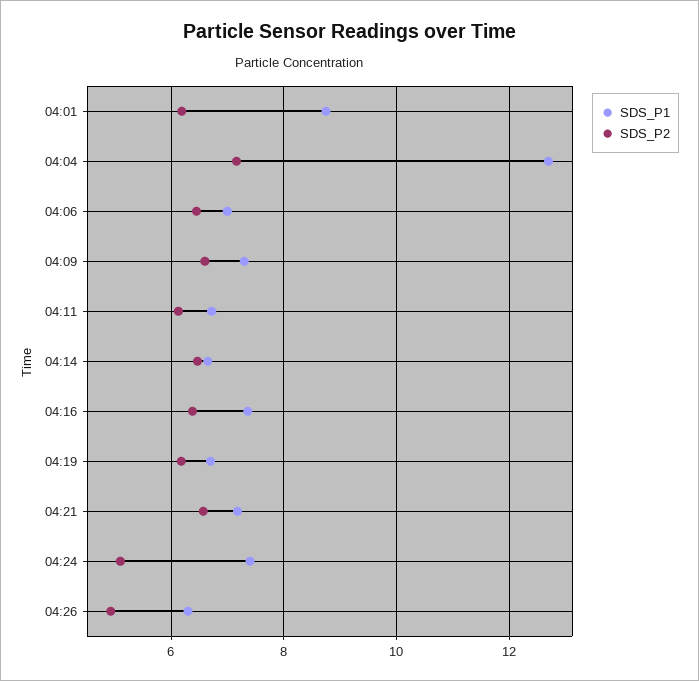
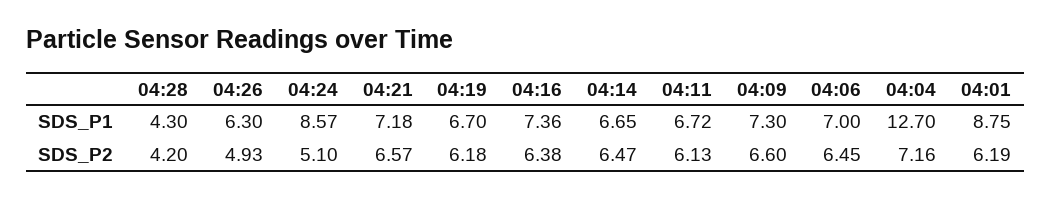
SDS_P1, 04:24: 7.4 -> 8.57
SDS_P1, 04:28: none -> 4.3
SDS_P2, 04:28: none -> 4.2

